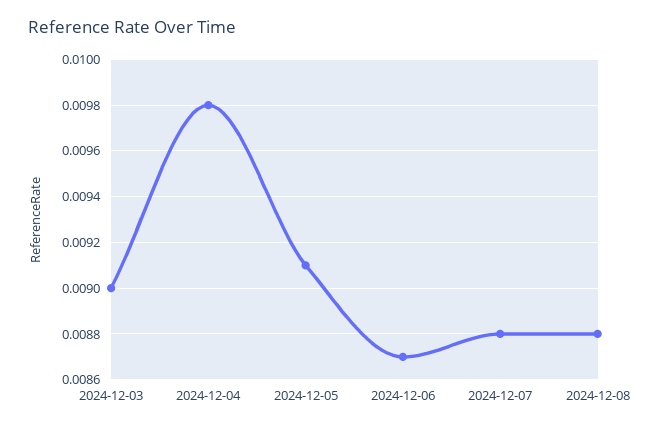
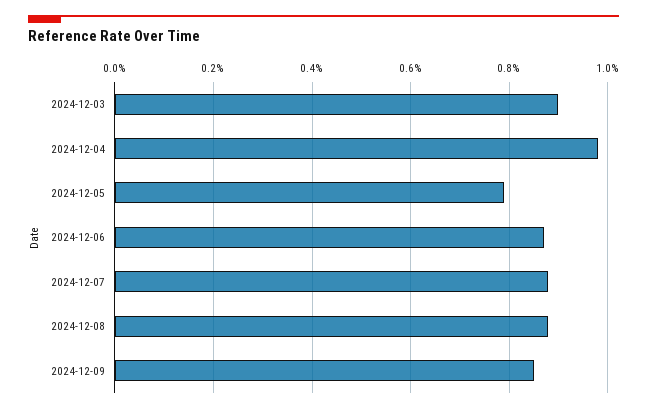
2024-12-05: 0.0091 -> 0.008
2024-12-09: none -> 0.0085

